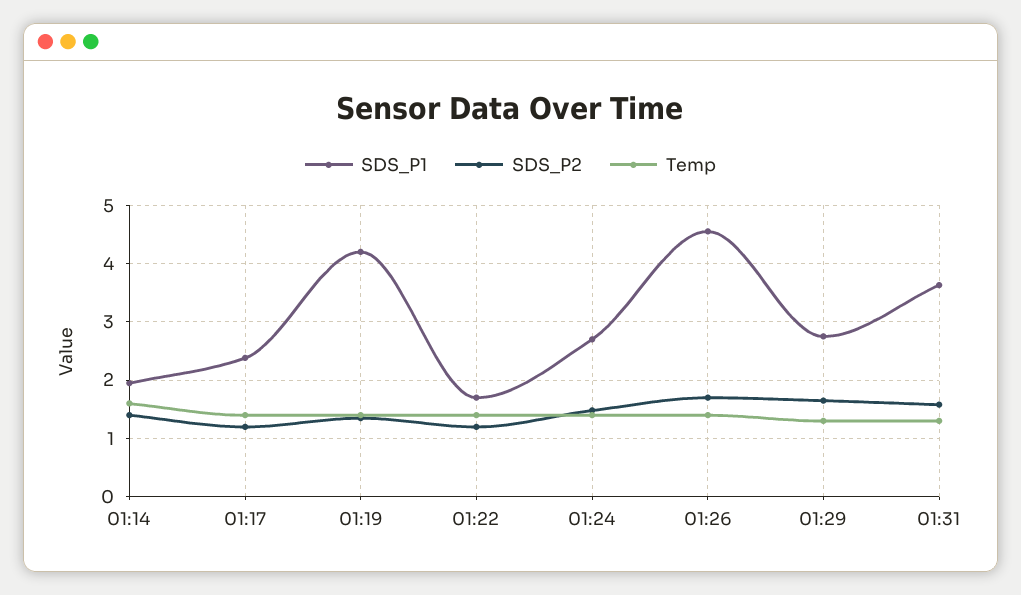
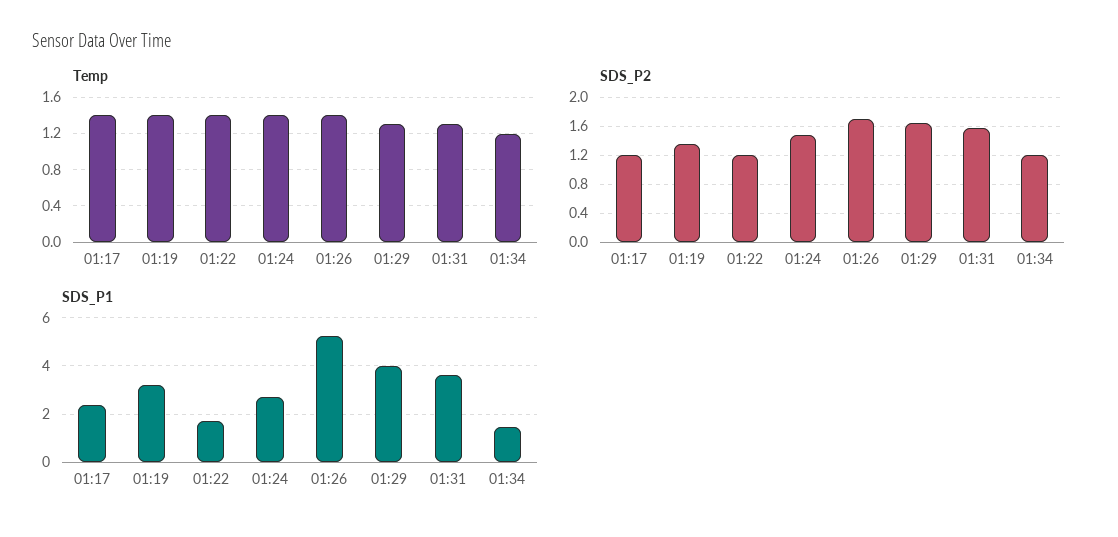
SDS_P1, 01:14: 2 -> none
SDS_P2, 01:14: 1.4 -> none
Temp, 01:14: 1.6 -> none
SDS_P1, 01:19: 4.2 -> 3.25
SDS_P1, 01:26: 4.6 -> 5.25
SDS_P1, 01:29: 2.8 -> 4
Temp, 01:34: none -> 1.2
SDS_P2, 01:34: none -> 1.2
SDS_P1, 01:34: none -> 1.5

